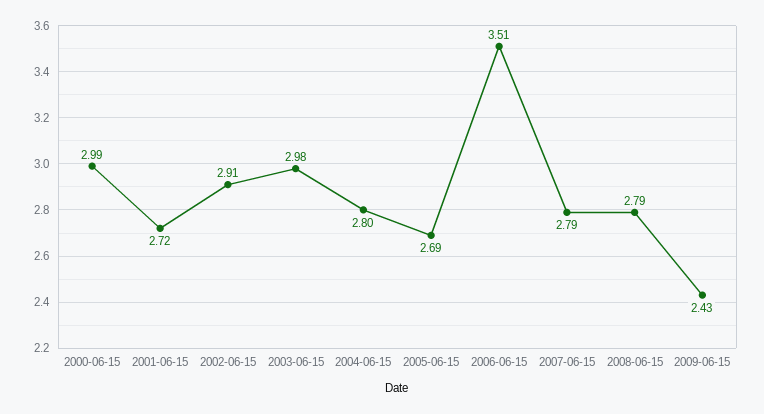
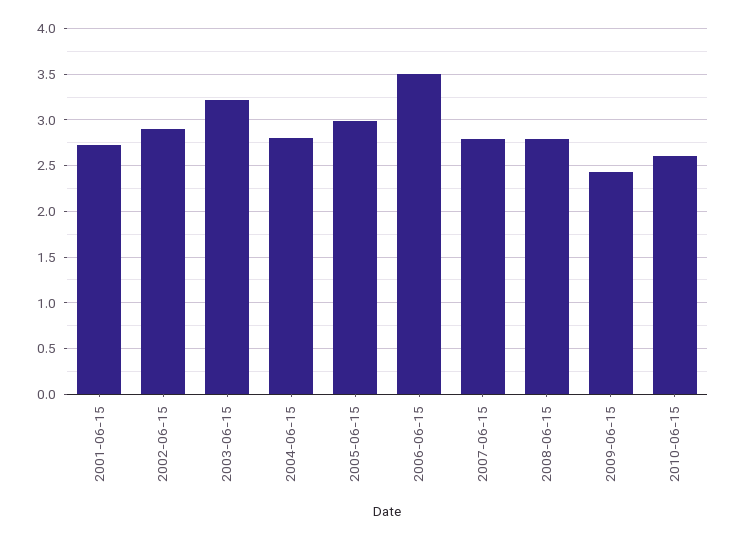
2000-06-15: 2.99 -> none
2003-06-15: 2.98 -> 3.2
2005-06-15: 2.69 -> 3
2010-06-15: none -> 2.6

